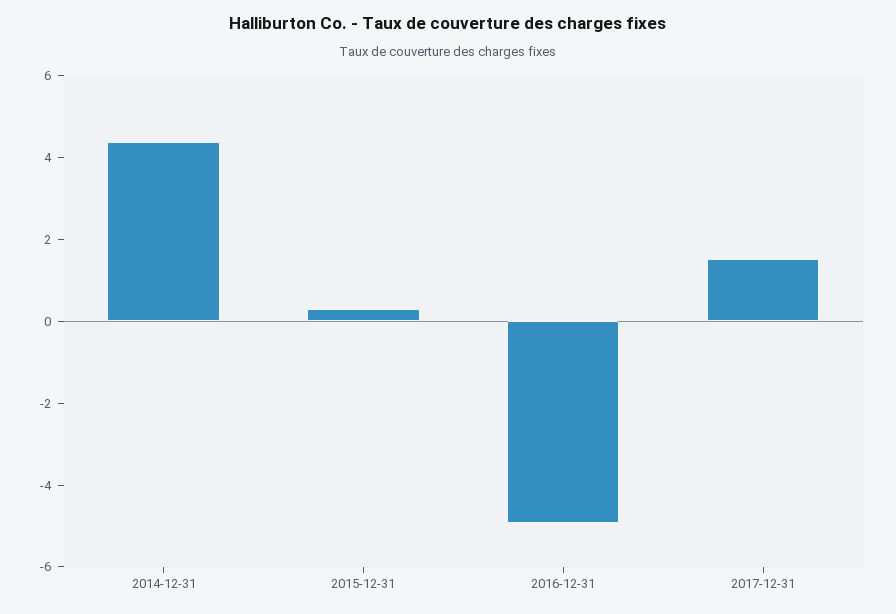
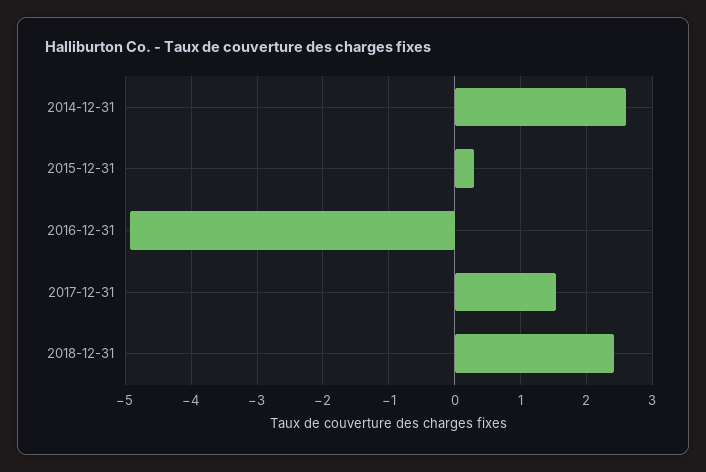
2014-12-31: 4.5 -> 2.6
2018-12-31: none -> 2.4

